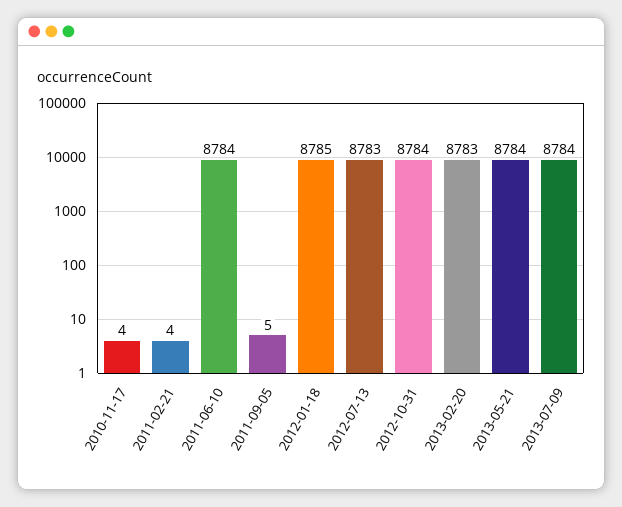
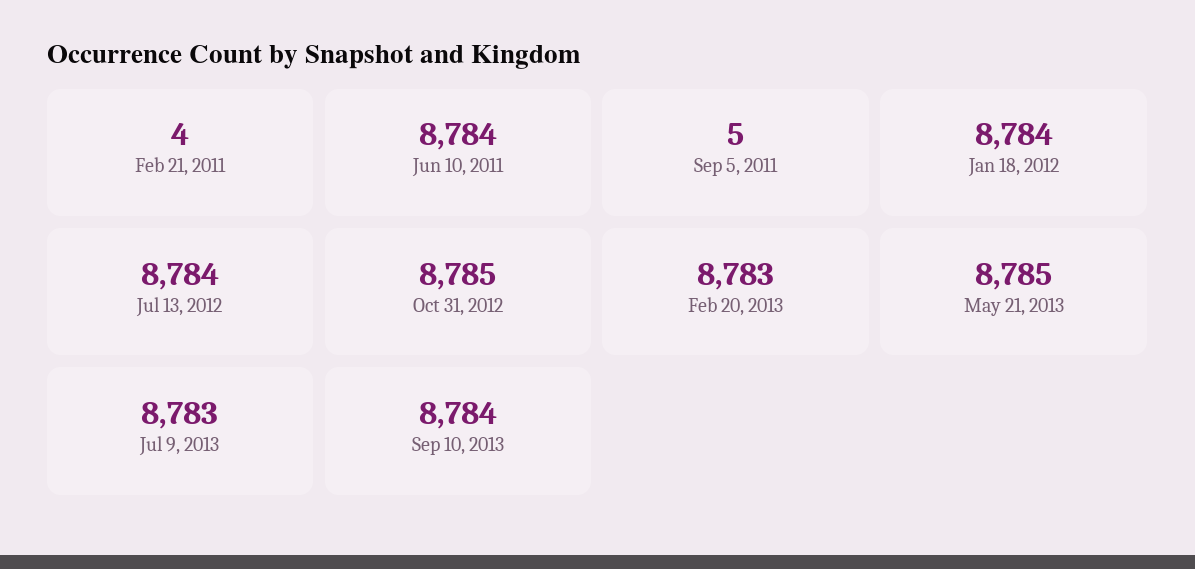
2010-11-17: 4 -> none
2012-01-18: 8785 -> 8784
2012-07-13: 8783 -> 8784
2012-10-31: 8784 -> 8785
2013-05-21: 8784 -> 8785
2013-07-09: 8784 -> 8783
Sep 10, 2013: none -> 8784

